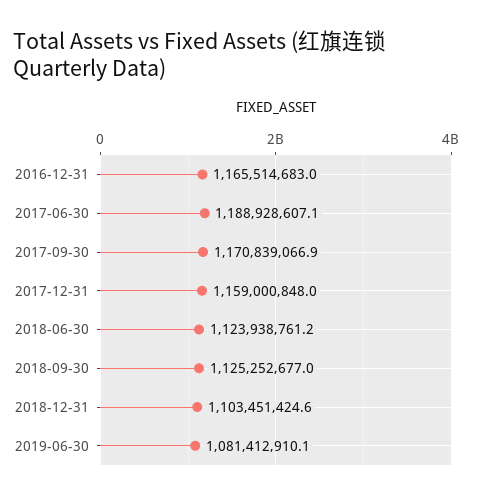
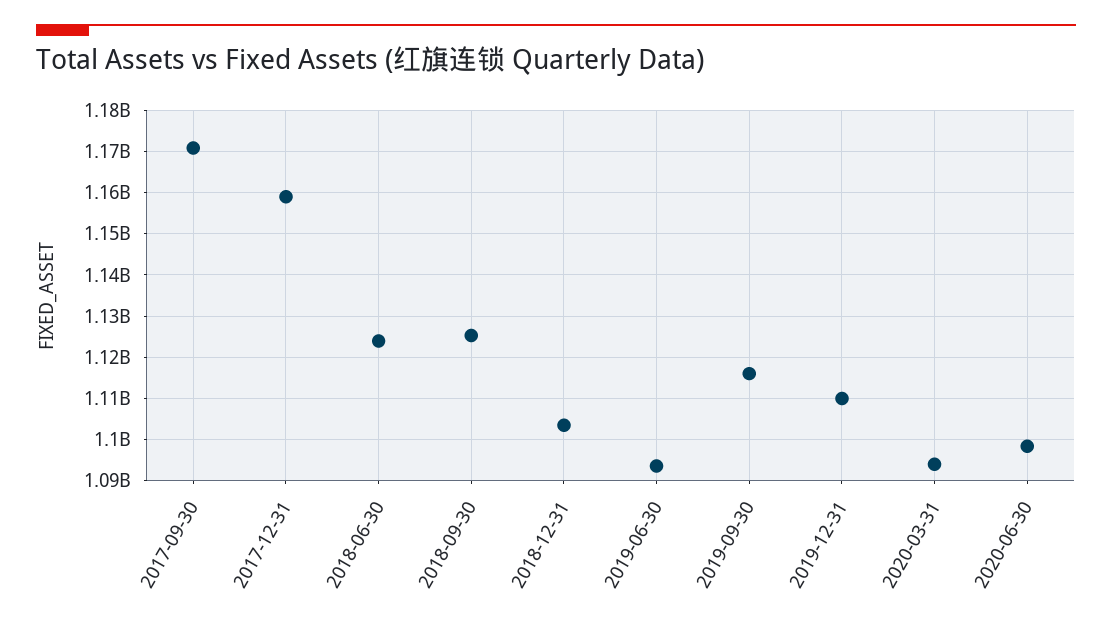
2016-12-31: 1165514683 -> none
2017-06-30: 1188928607.1 -> none
2019-06-30: 1081412910.1 -> 1094000000
2019-09-30: none -> 1116000000
2019-12-31: none -> 1110000000
2020-03-31: none -> 1094000000
2020-06-30: none -> 1098000000

